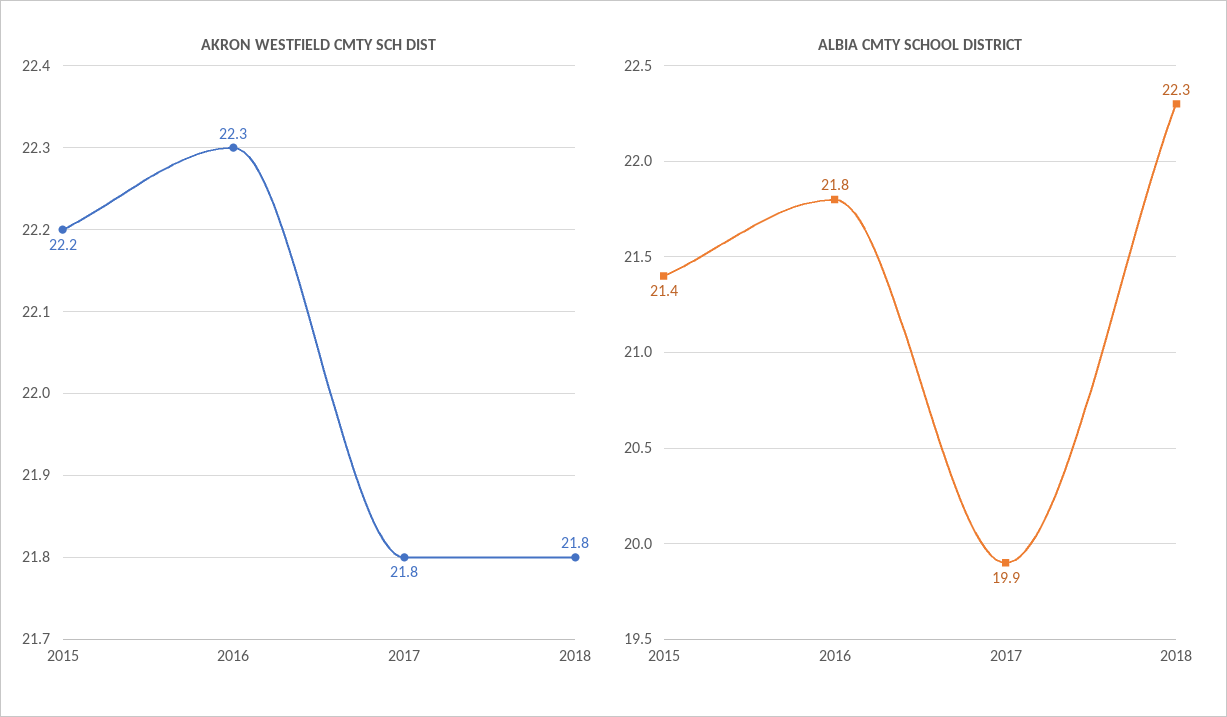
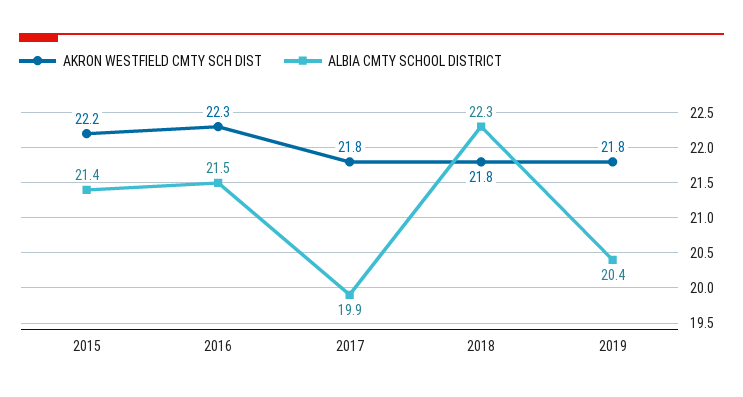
ALBIA CMTY SCHOOL DISTRICT, 2016: 21.8 -> 21.5
AKRON WESTFIELD CMTY SCH DIST, 2019: none -> 21.8
ALBIA CMTY SCHOOL DISTRICT, 2019: none -> 20.4

